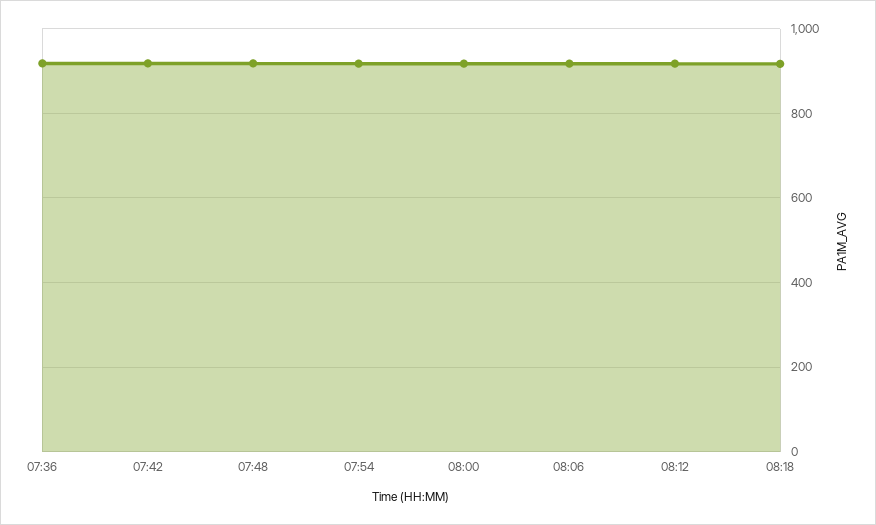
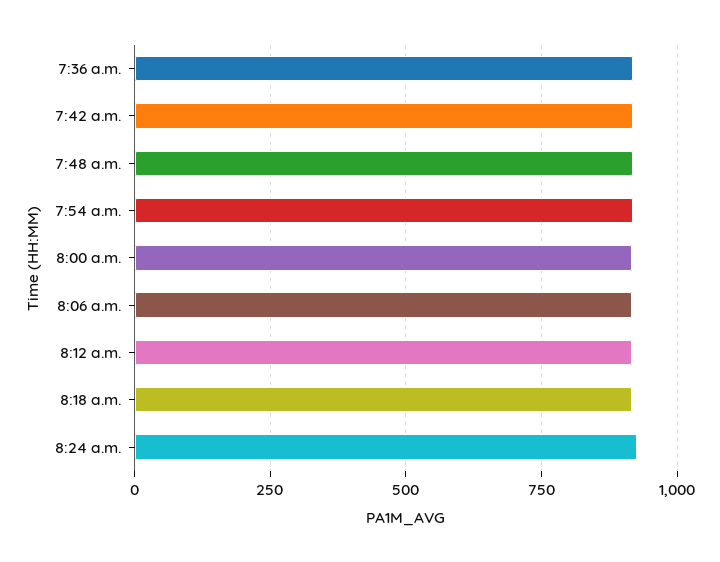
8:24 a.m.: none -> 925

